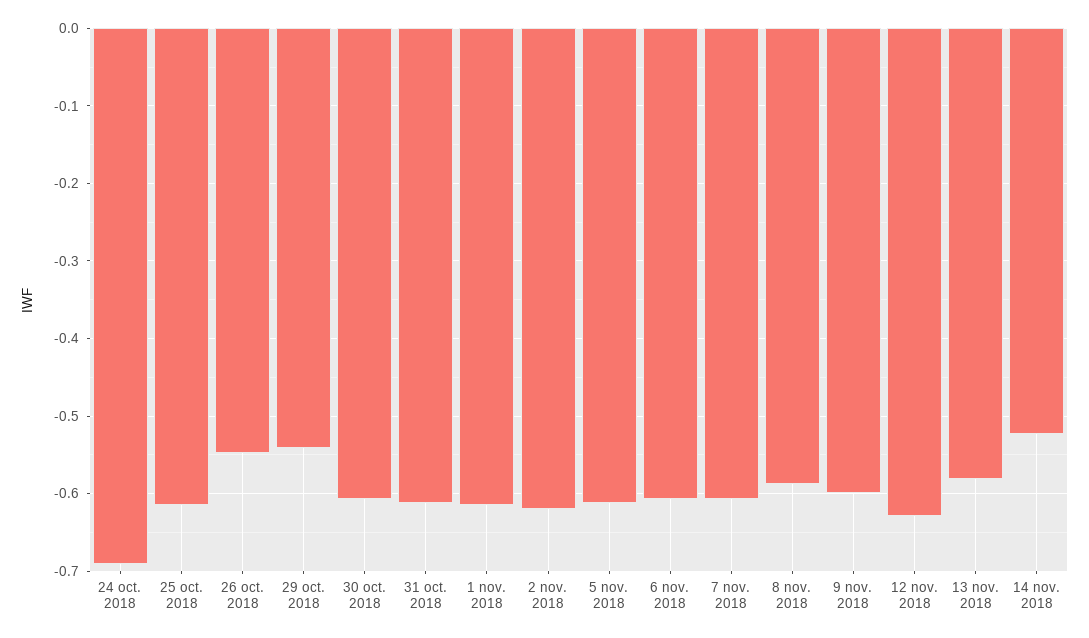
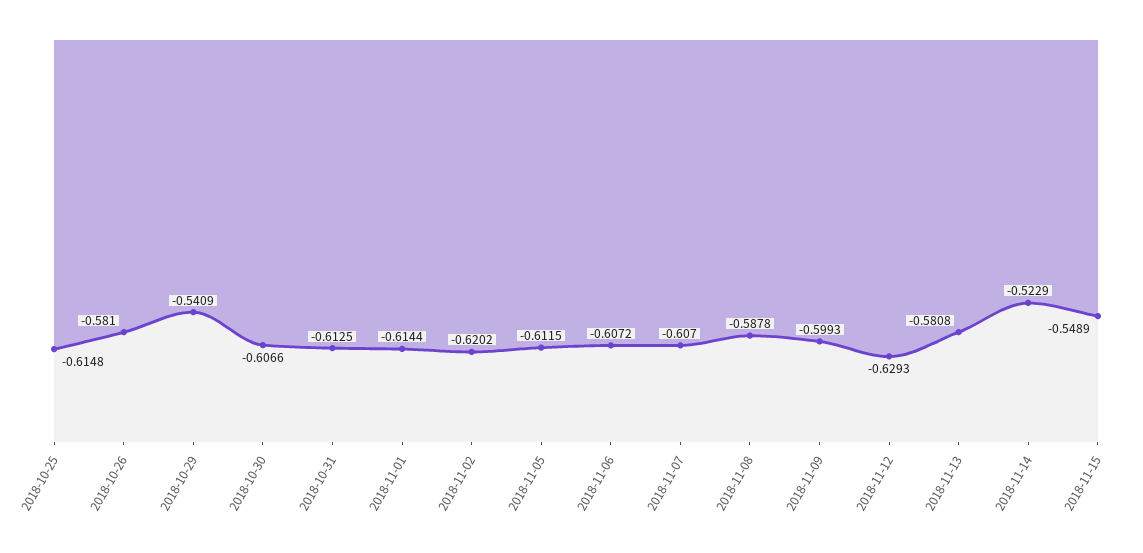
24 oct. 2018: -0.69 -> none
26 oct. 2018: -0.55 -> -0.581
2018-11-15: none -> -0.5489

